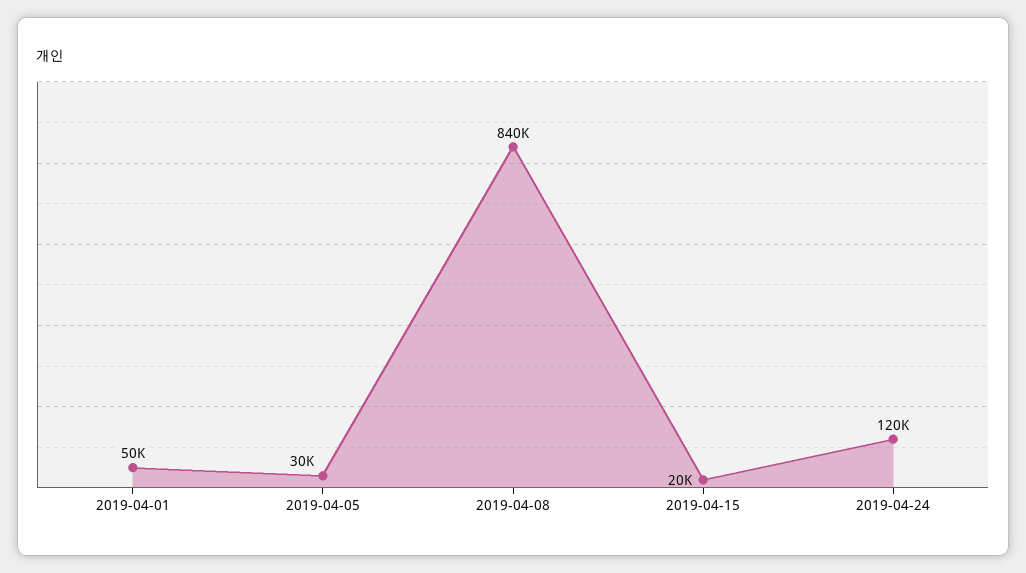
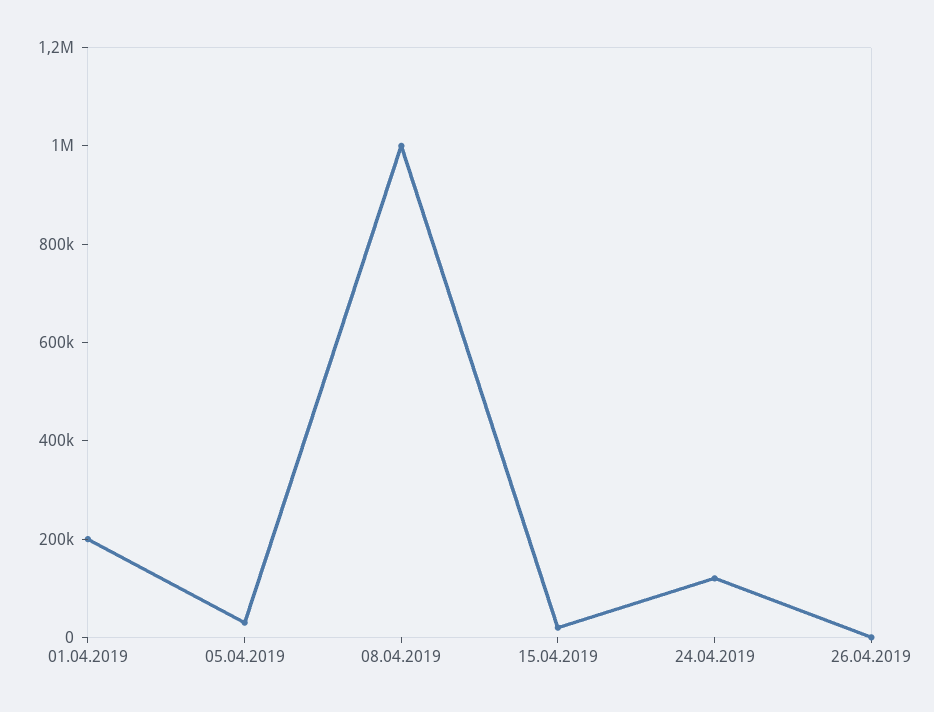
2019-04-01: 50000 -> 200000
2019-04-08: 840000 -> 1000000
26.04.2019: none -> 0

